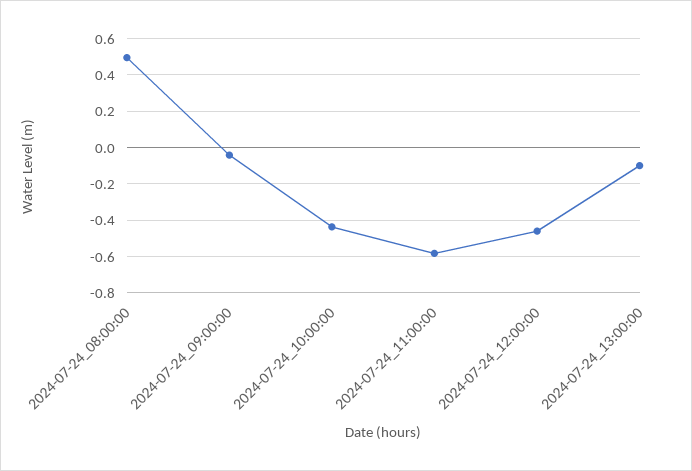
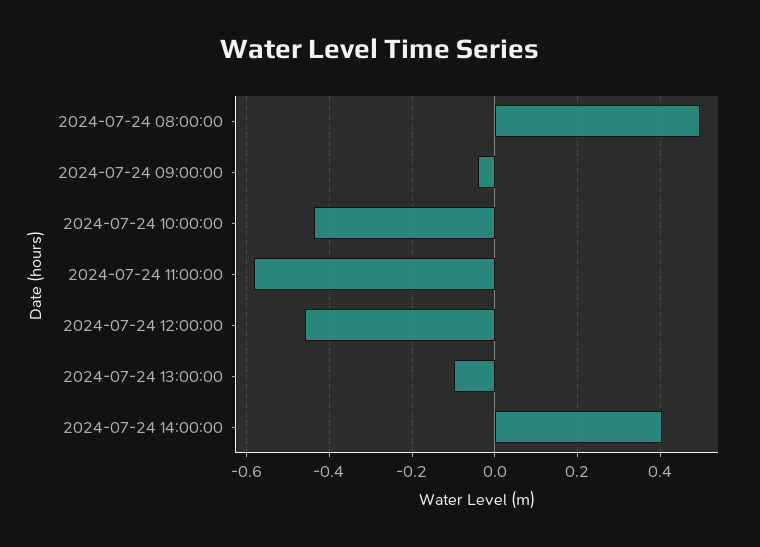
2024-07-24 14:00:00: none -> 0.4

